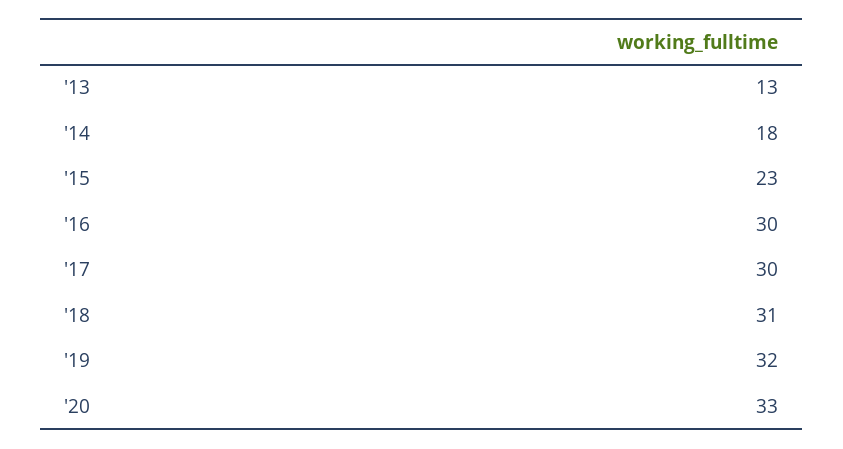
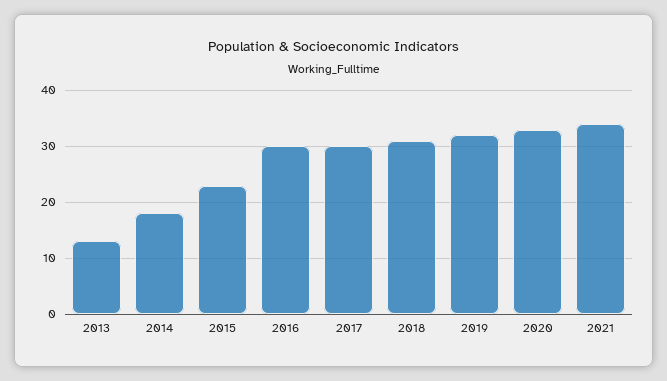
2021: none -> 35

